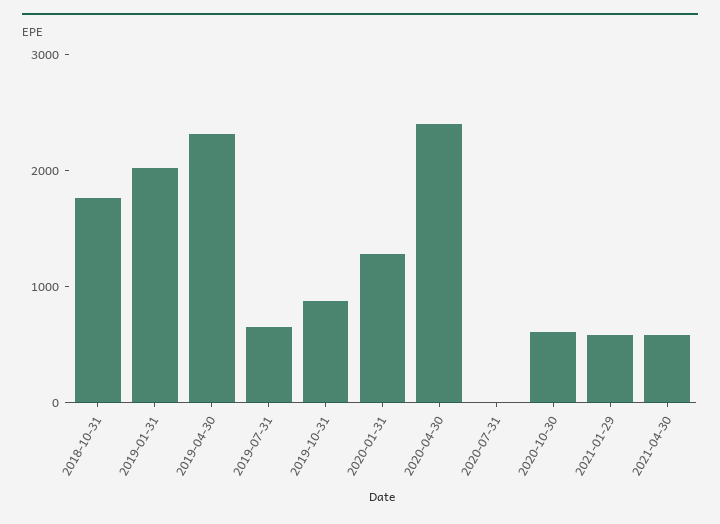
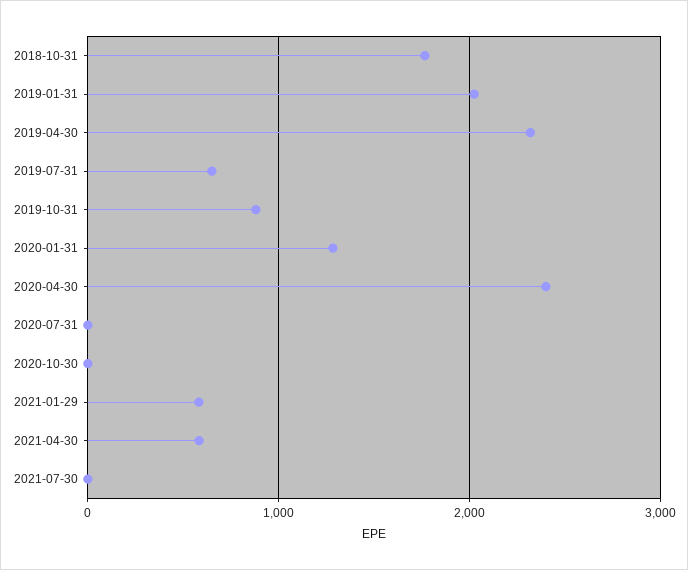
2020-10-30: 600 -> 0
2021-07-30: none -> 0

